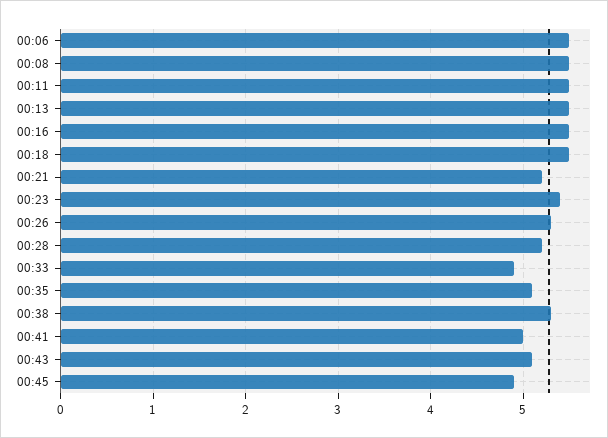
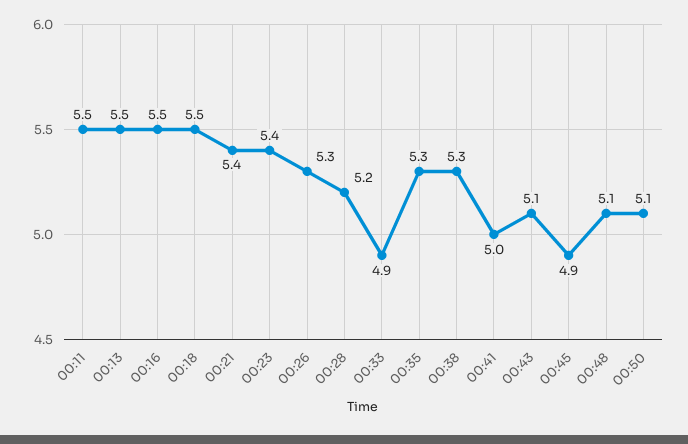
00:06: 5.5 -> none
00:08: 5.5 -> none
00:21: 5.2 -> 5.4
00:35: 5.1 -> 5.3
00:48: none -> 5.1
00:50: none -> 5.1

